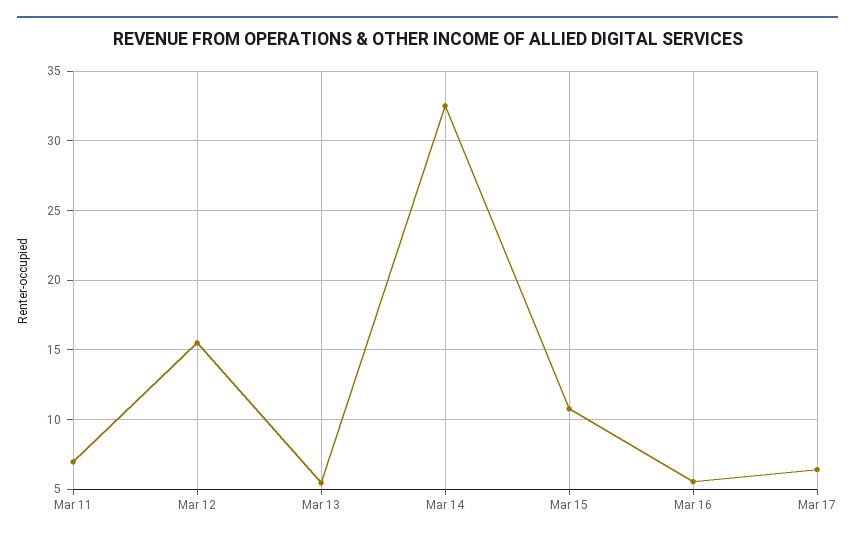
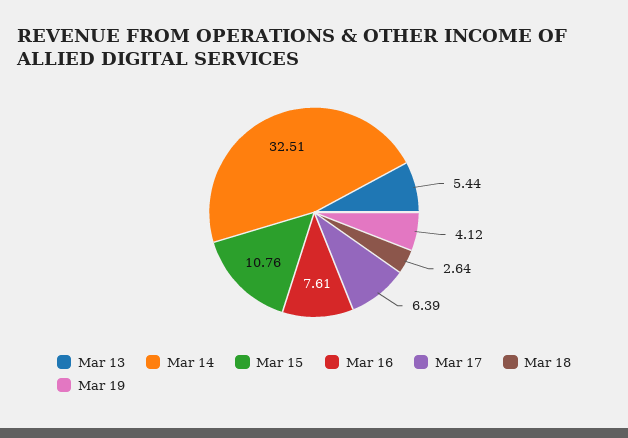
Mar 11: 7 -> none
Mar 12: 15.5 -> none
Mar 16: 5.5 -> 7.61
Mar 18: none -> 2.64
Mar 19: none -> 4.12

